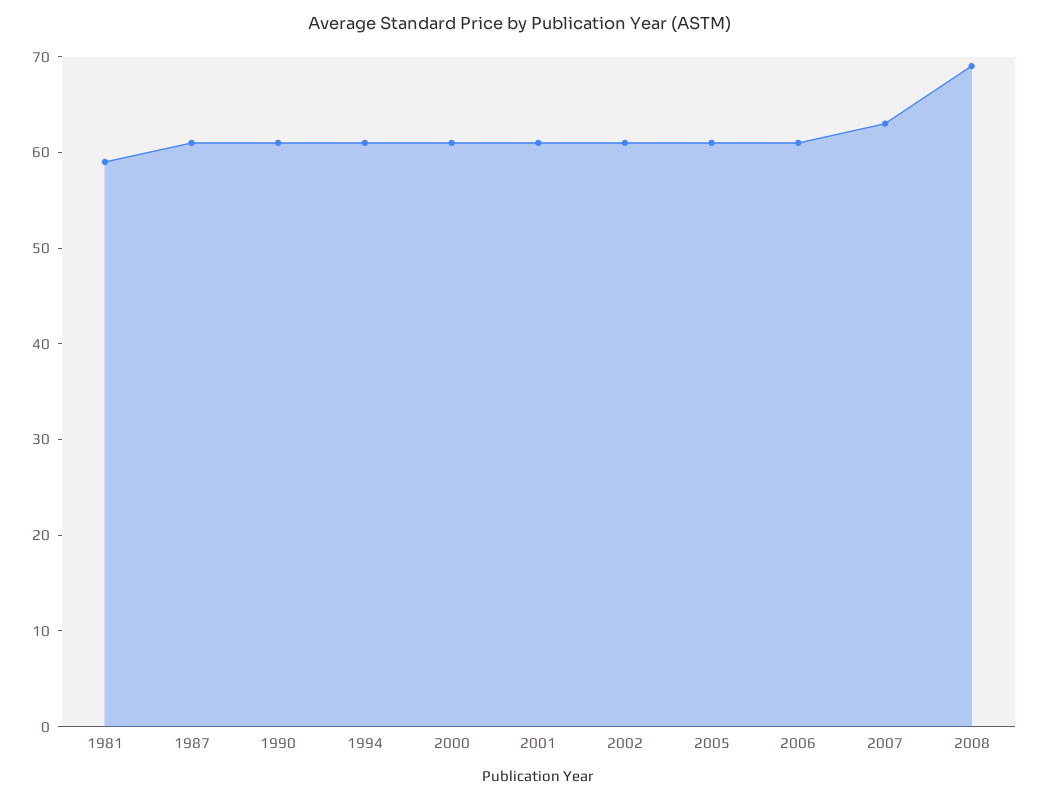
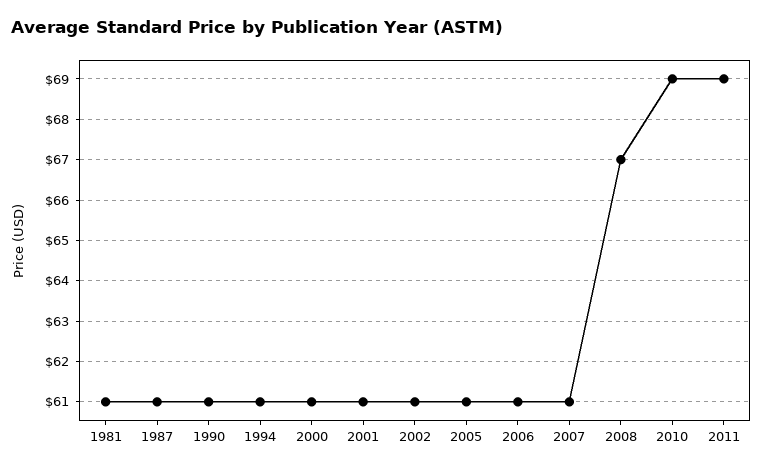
1981: 59 -> 61
2007: 63 -> 61
2008: 69 -> 67
2010: none -> 69
2011: none -> 69

